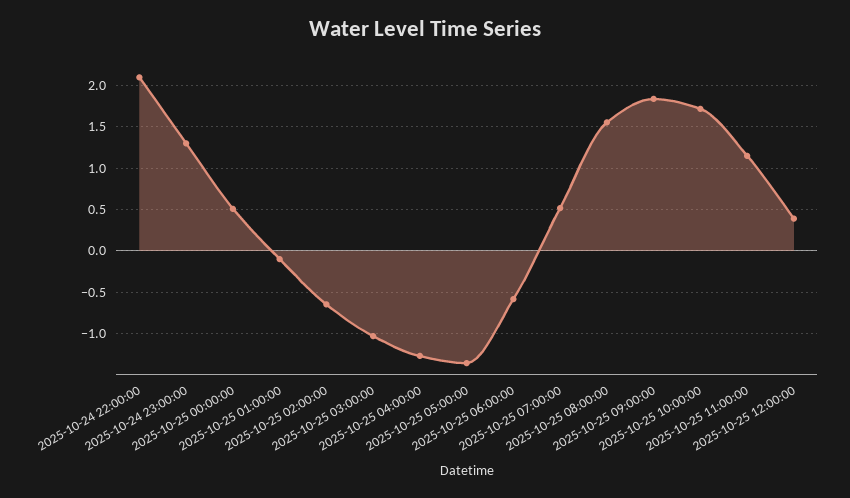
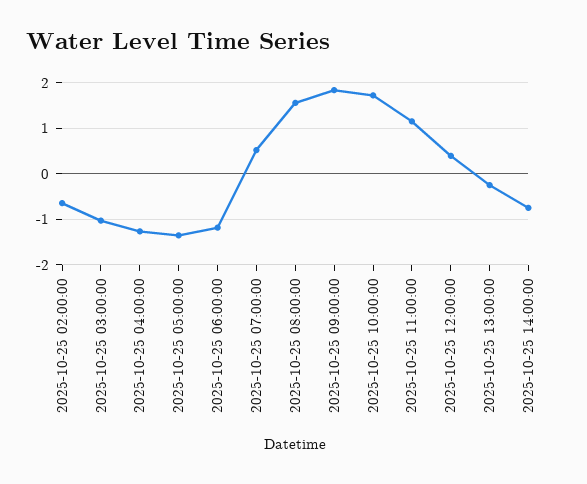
2025-10-24 22:00:00: 2.1 -> none
2025-10-24 23:00:00: 1.3 -> none
2025-10-25 00:00:00: 0.5 -> none
2025-10-25 01:00:00: -0.1 -> none
2025-10-25 06:00:00: -0.6 -> -1.2
2025-10-25 13:00:00: none -> -0.2
2025-10-25 14:00:00: none -> -0.8

